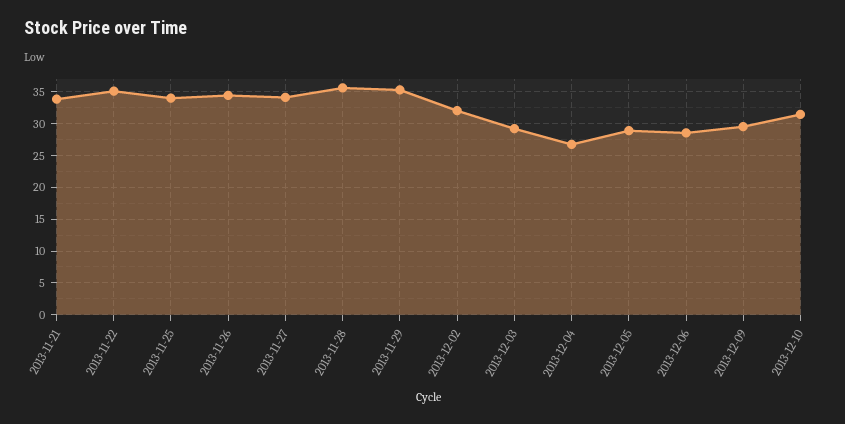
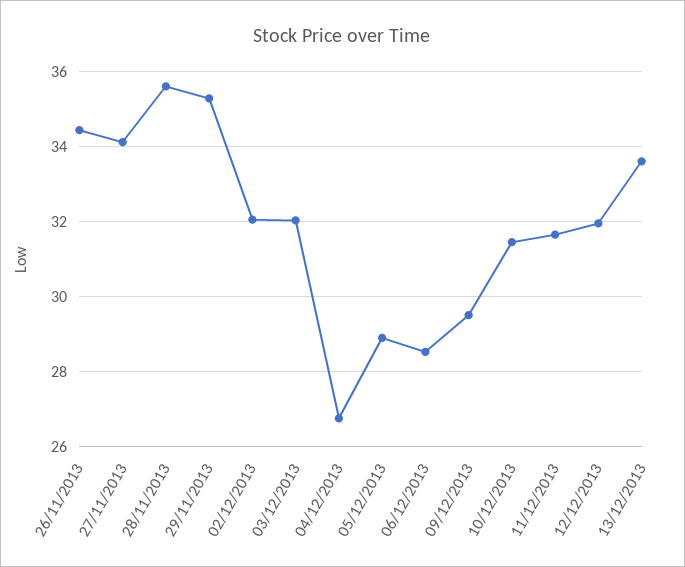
2013-11-21: 34 -> none
2013-11-22: 35 -> none
2013-11-25: 34 -> none
2013-12-03: 29 -> 32
11/12/2013: none -> 31.6
12/12/2013: none -> 32
13/12/2013: none -> 33.6

